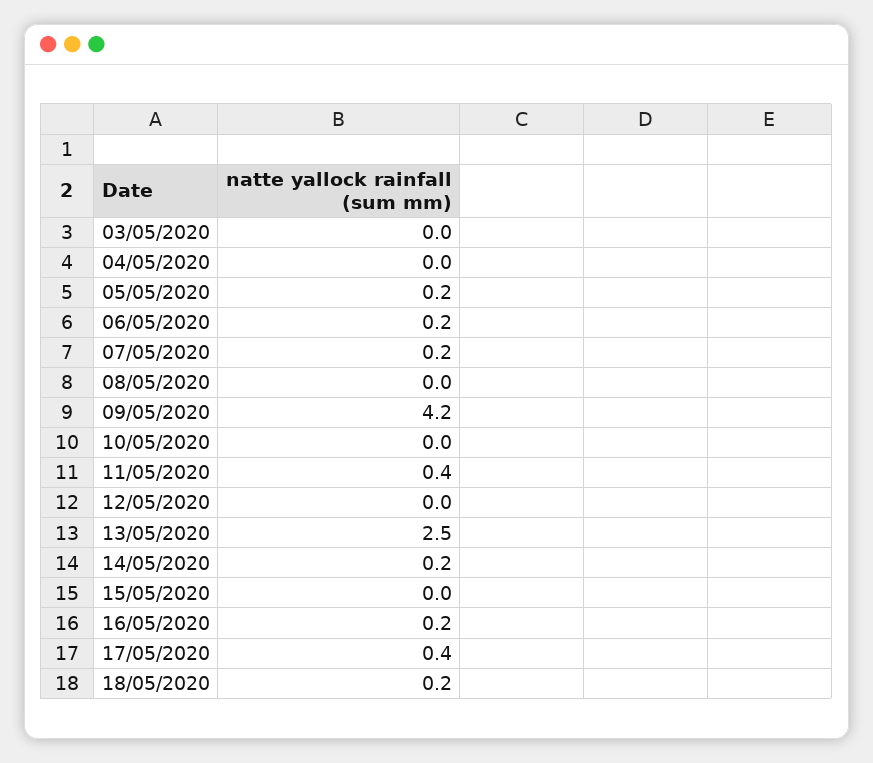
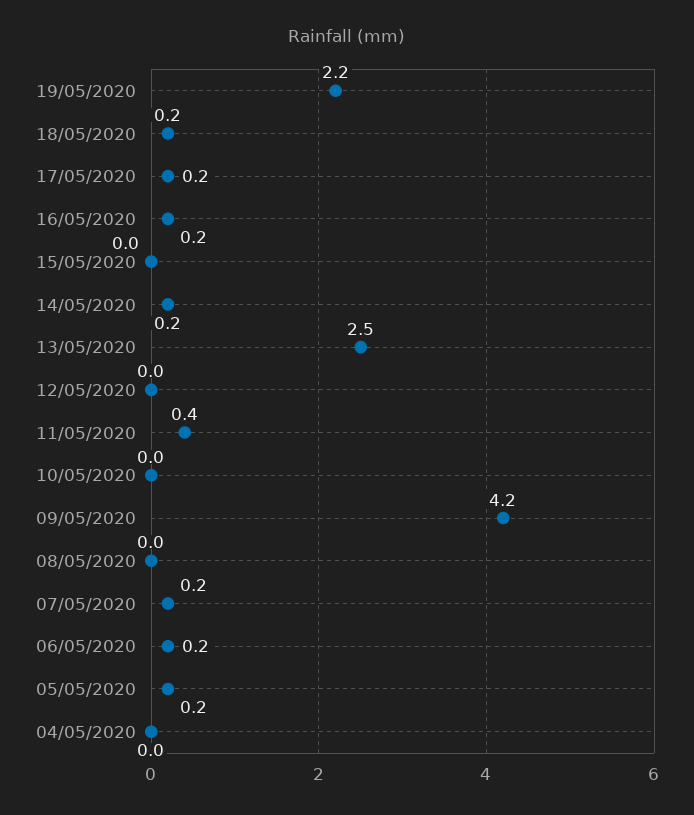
03/05/2020: 0 -> none
17/05/2020: 0.4 -> 0.2
19/05/2020: none -> 2.2

